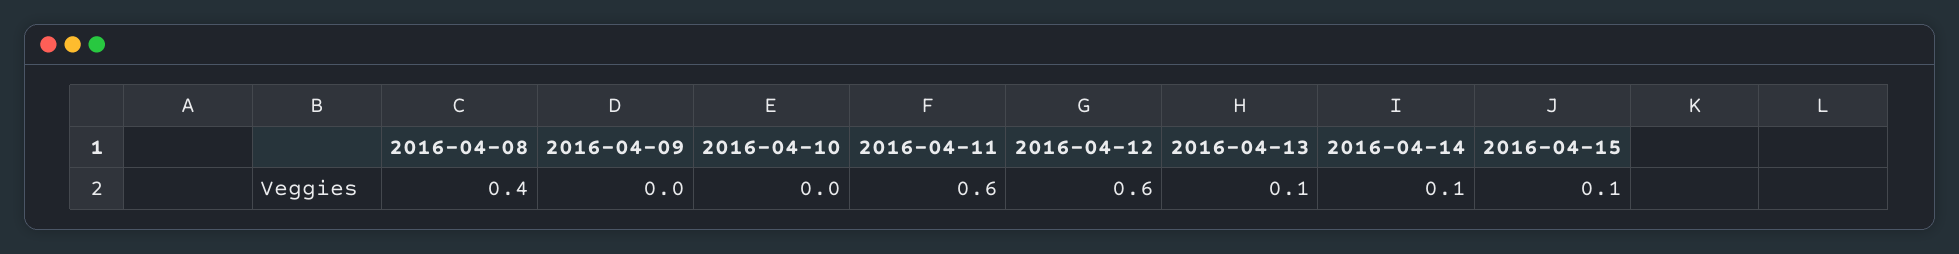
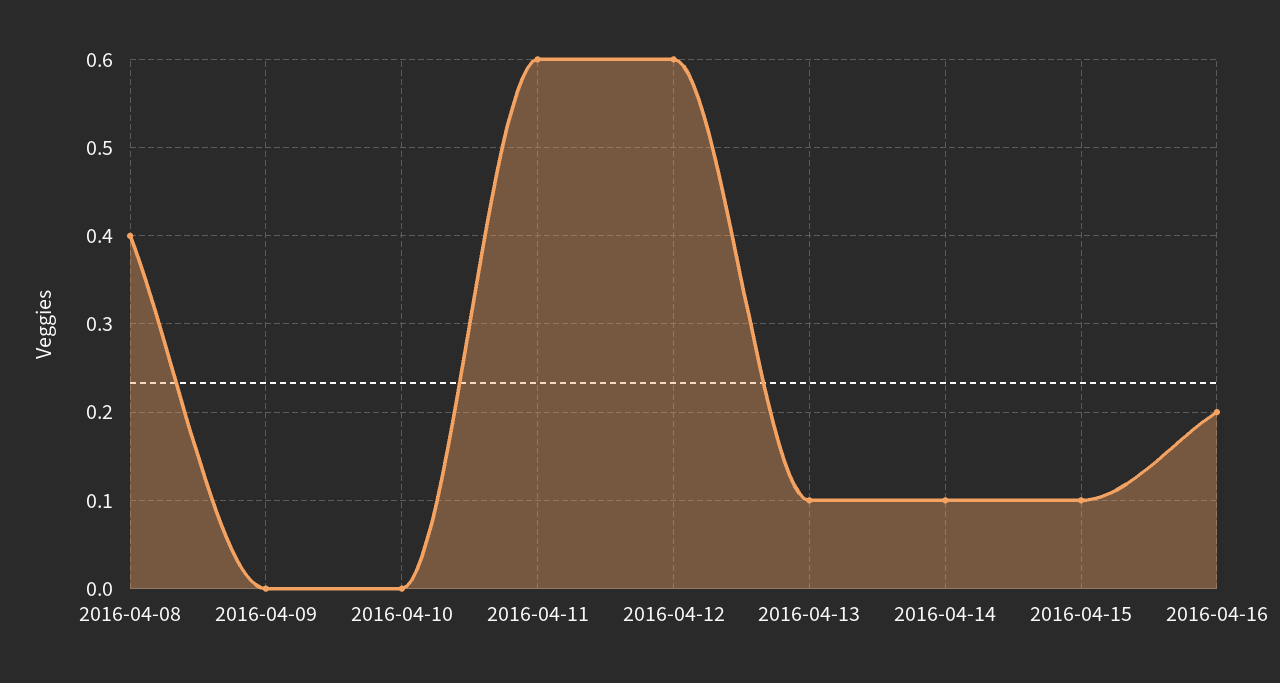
2016-04-16: none -> 0.2

